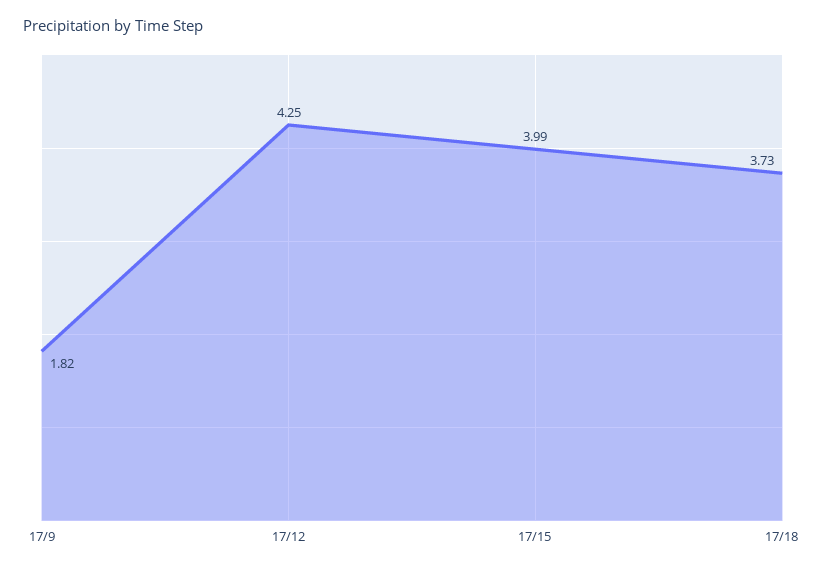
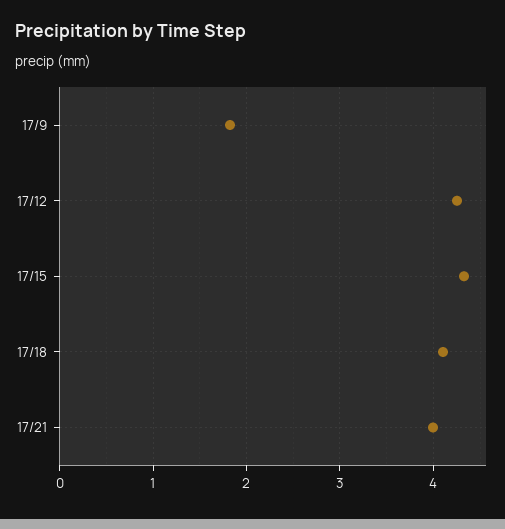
17/15: 3.99 -> 4.3
17/18: 3.73 -> 4.1
17/21: none -> 4

